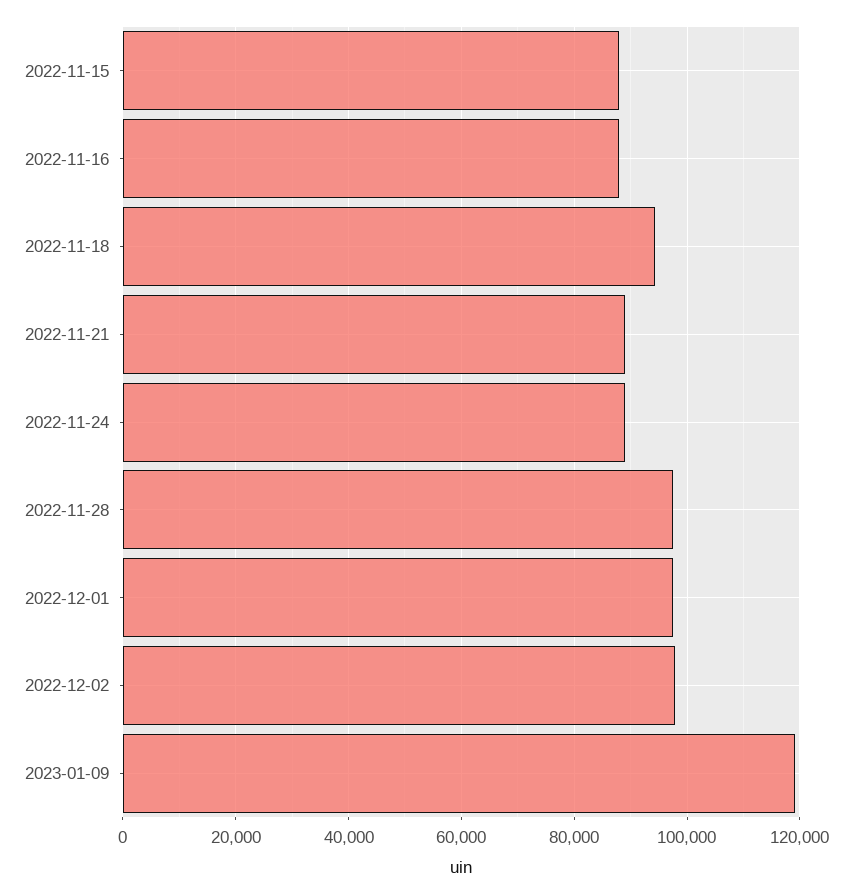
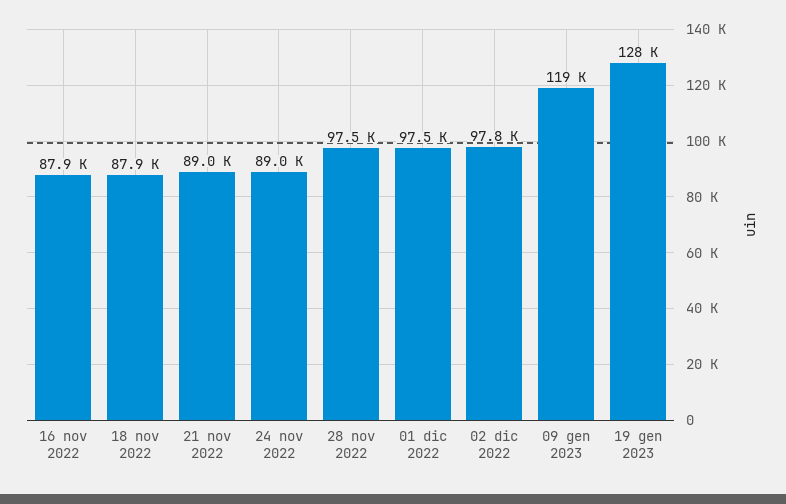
2022-11-15: 88000 -> none
2022-11-18: 94000 -> 87900
19 gen 2023: none -> 128000

